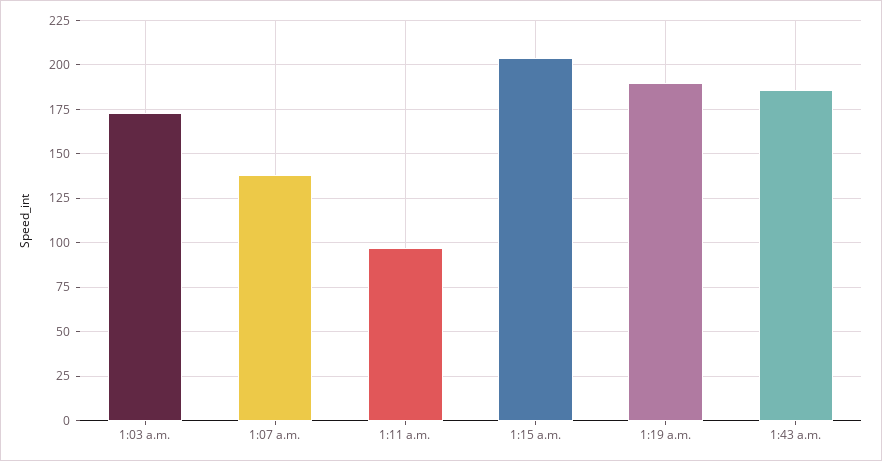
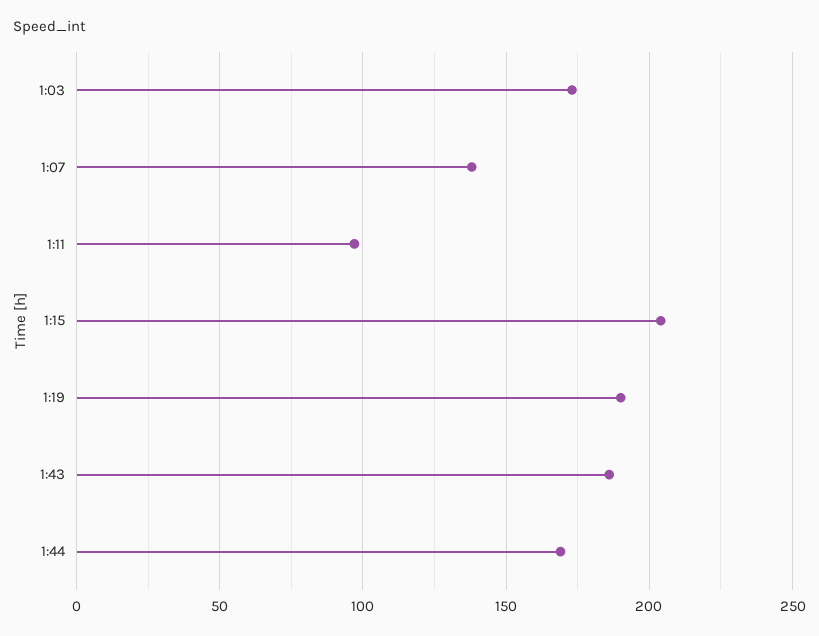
1:44: none -> 170

